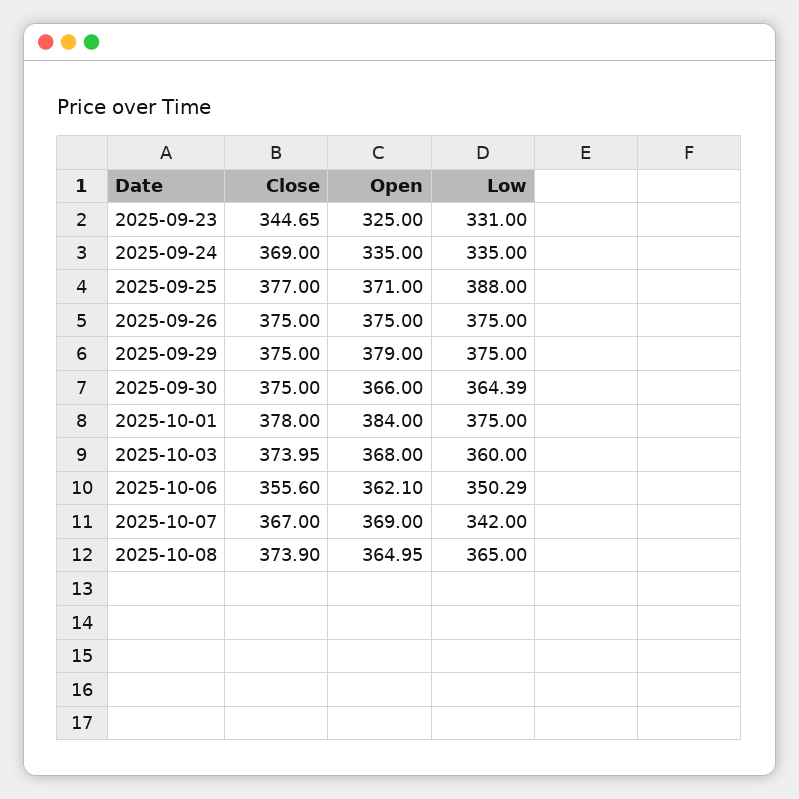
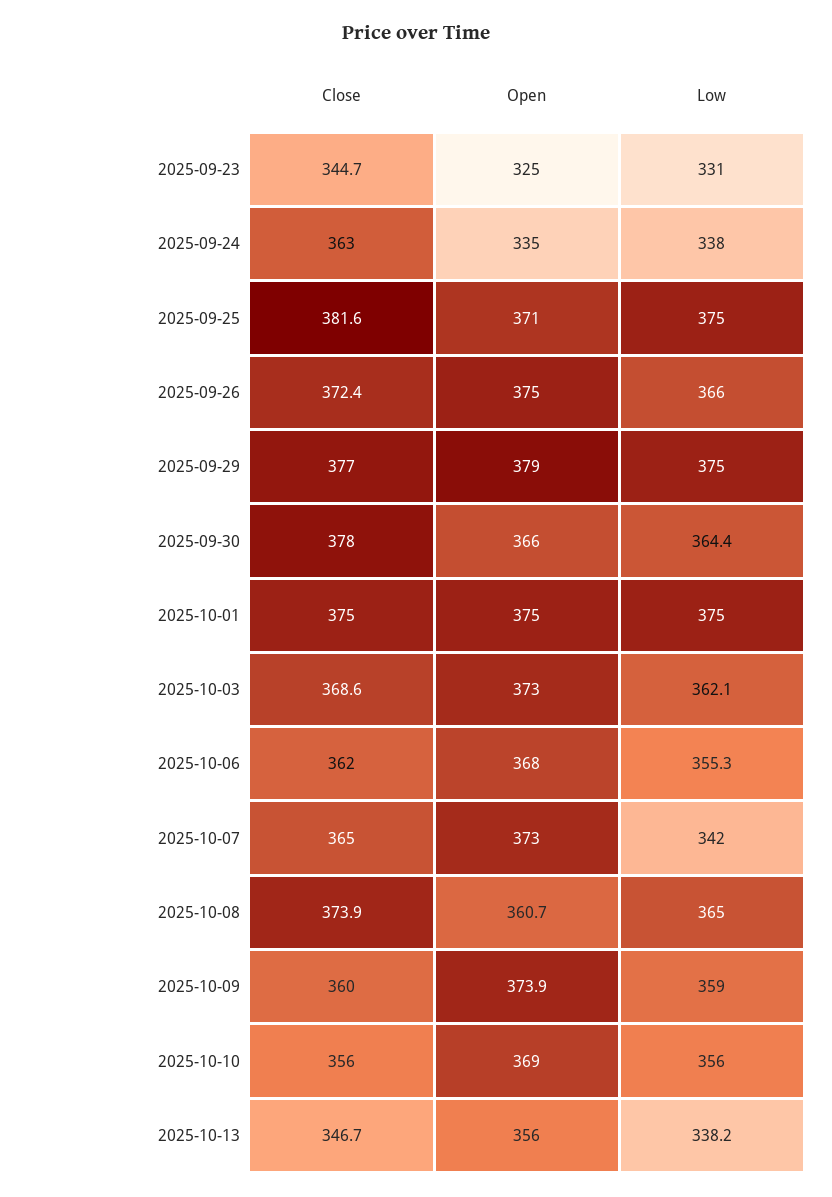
Close, 2025-09-24: 369 -> 363
Low, 2025-09-24: 335 -> 338
Close, 2025-09-25: 377 -> 381.6
Low, 2025-09-25: 388 -> 375
Close, 2025-09-26: 375 -> 372.4
Low, 2025-09-26: 375 -> 366
Close, 2025-09-29: 375 -> 377
Close, 2025-09-30: 375 -> 378
Close, 2025-10-01: 378 -> 375
Open, 2025-10-01: 384 -> 375
Close, 2025-10-03: 373.95 -> 368.6
Open, 2025-10-03: 368 -> 373
Low, 2025-10-03: 360 -> 362.1
Close, 2025-10-06: 355.6 -> 362
Open, 2025-10-06: 362.1 -> 368
Low, 2025-10-06: 350.29 -> 355.3
Close, 2025-10-07: 367 -> 365
Open, 2025-10-07: 369 -> 373
Open, 2025-10-08: 364.95 -> 360.7
Close, 2025-10-09: none -> 360
Open, 2025-10-09: none -> 373.9
Low, 2025-10-09: none -> 359
Close, 2025-10-10: none -> 356
Open, 2025-10-10: none -> 369
Low, 2025-10-10: none -> 356
Close, 2025-10-13: none -> 346.7
Open, 2025-10-13: none -> 356
Low, 2025-10-13: none -> 338.2

